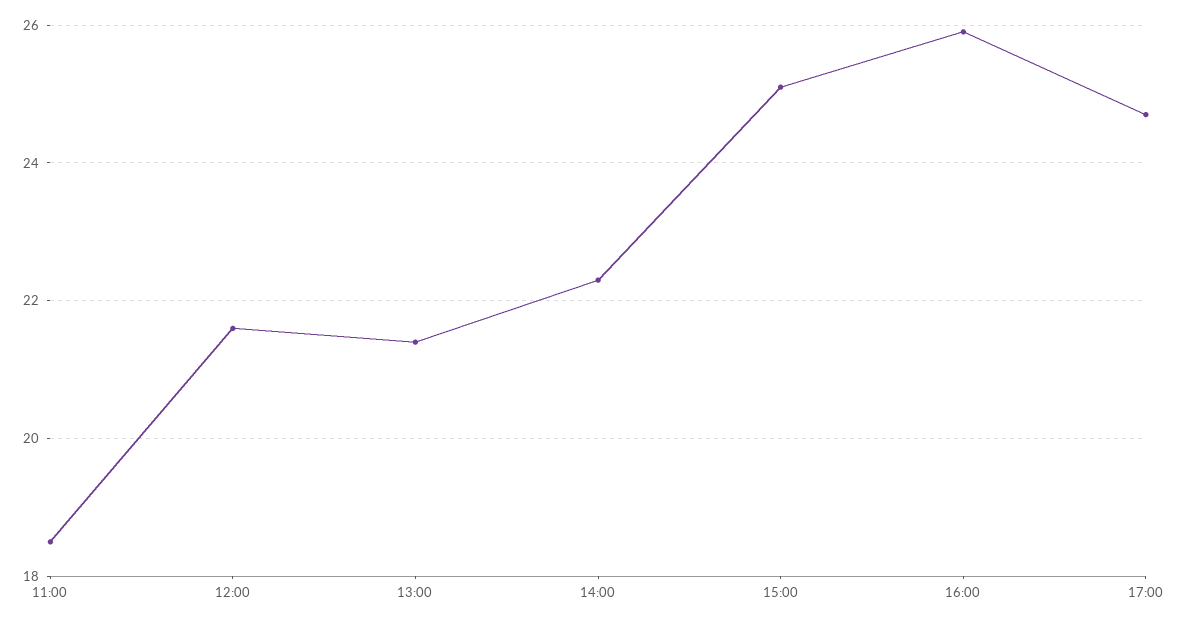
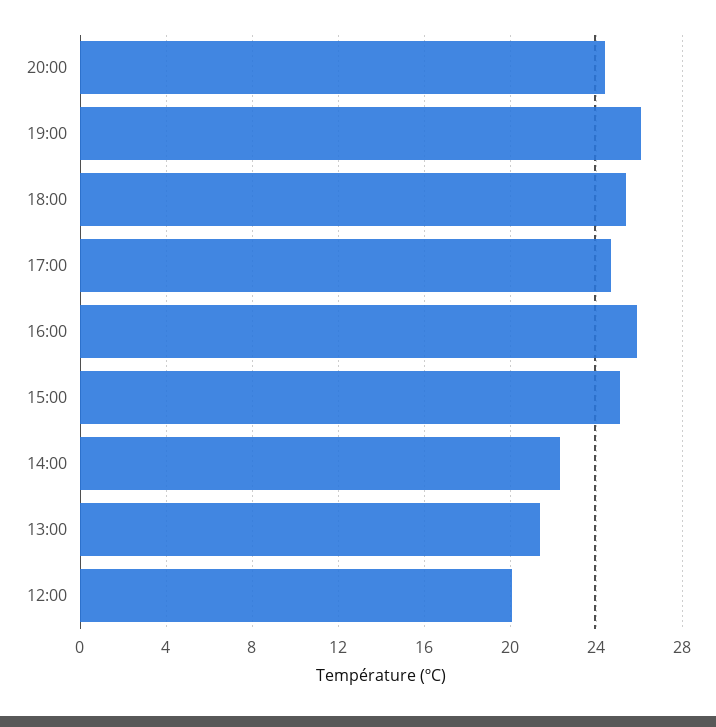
11:00: 18.5 -> none
12:00: 21.5 -> 20
20:00: none -> 24.5
19:00: none -> 26
18:00: none -> 25.5

